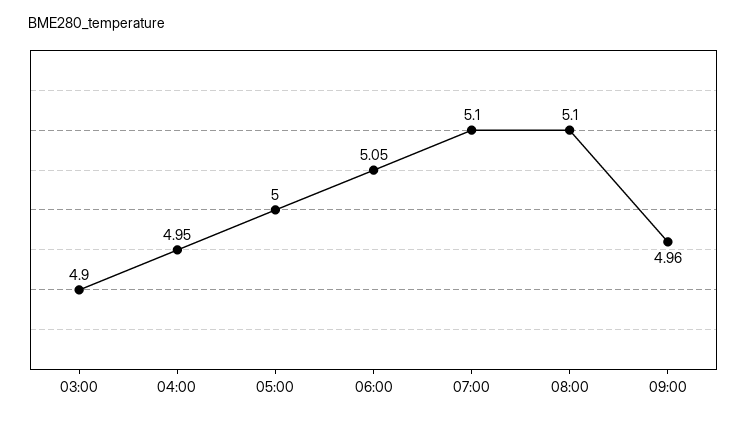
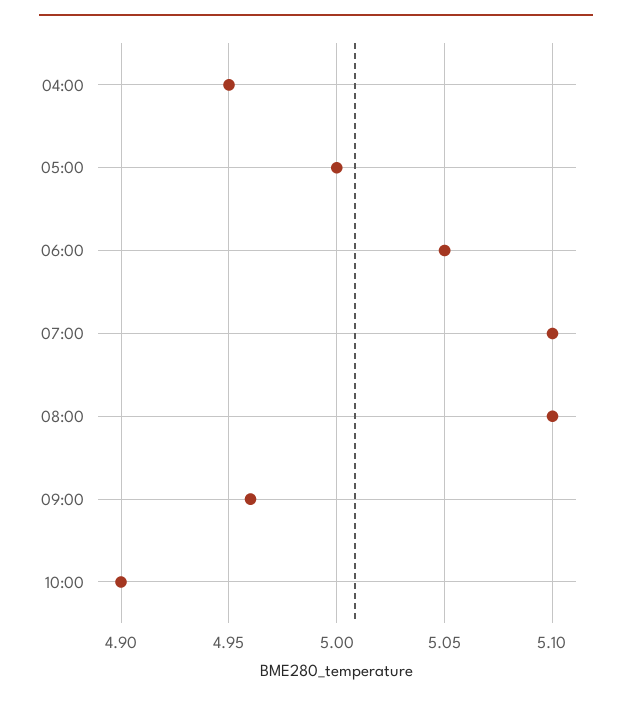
03:00: 4.9 -> none
10:00: none -> 4.9

